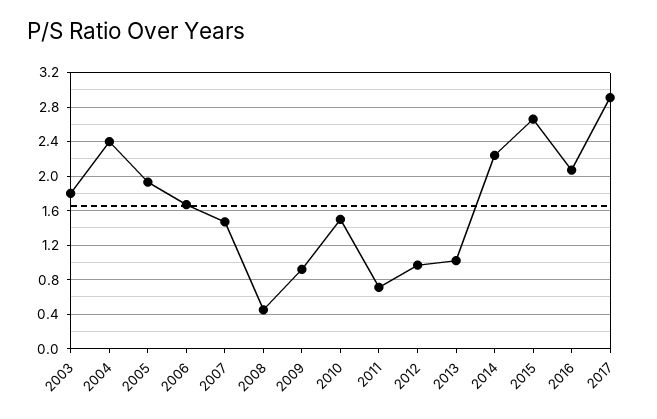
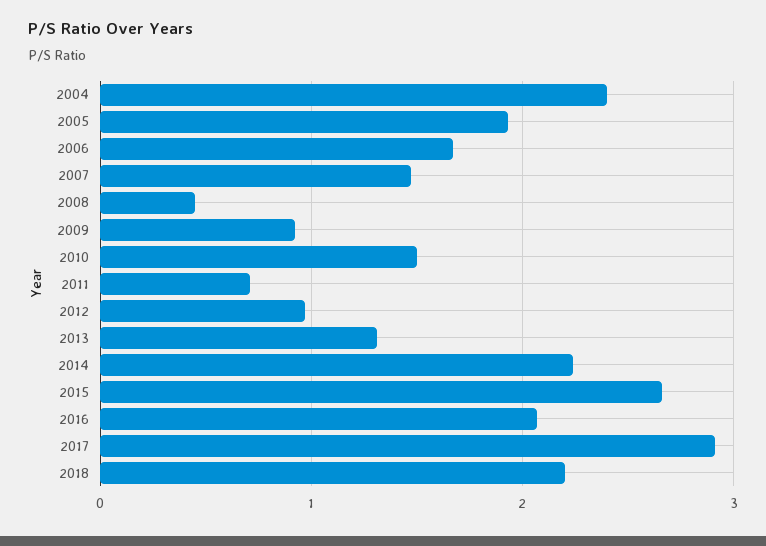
2003: 1.8 -> none
2013: 1 -> 1.3
2018: none -> 2.2

